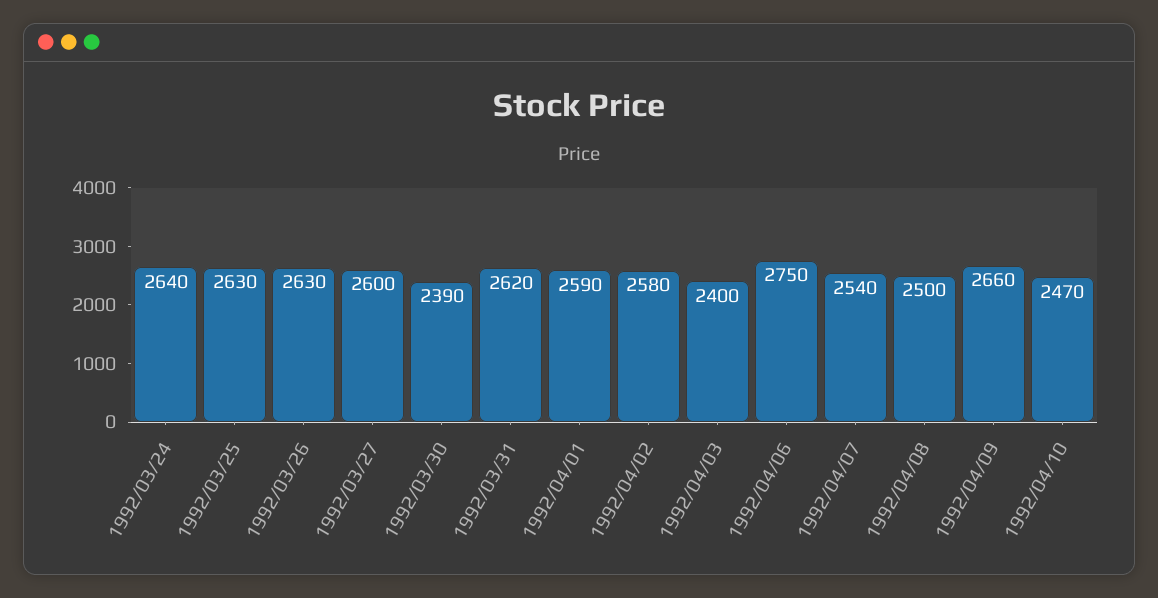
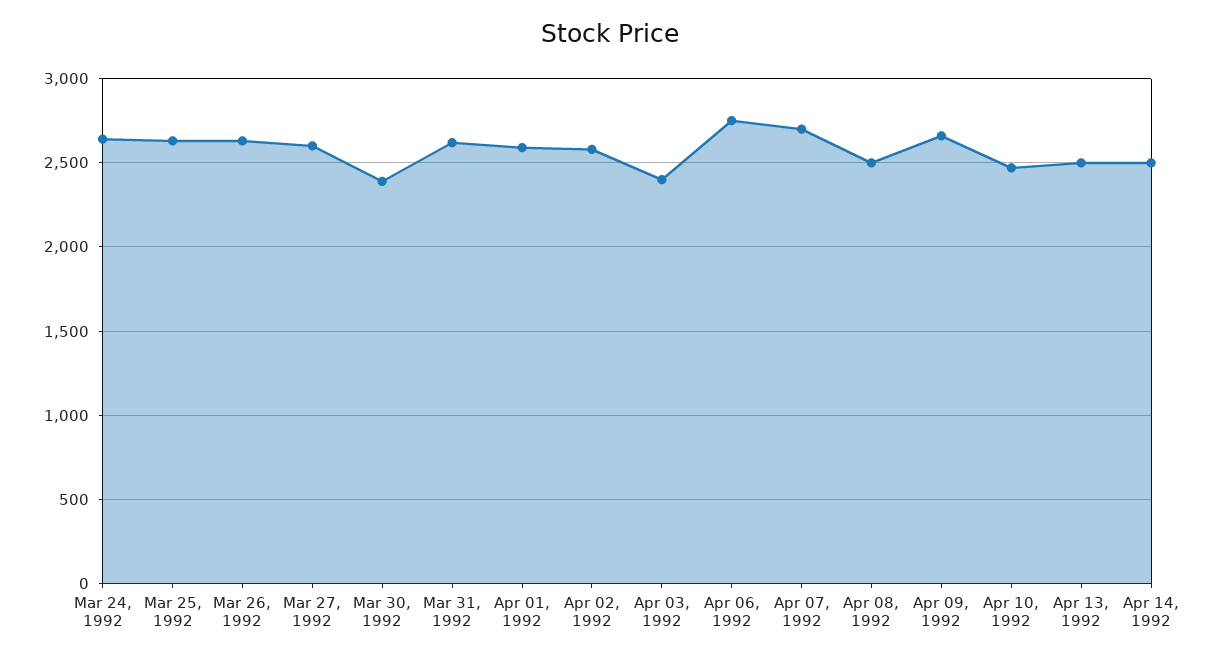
1992/04/07: 2540 -> 2700
Apr 13, 1992: none -> 2500
Apr 14, 1992: none -> 2500

